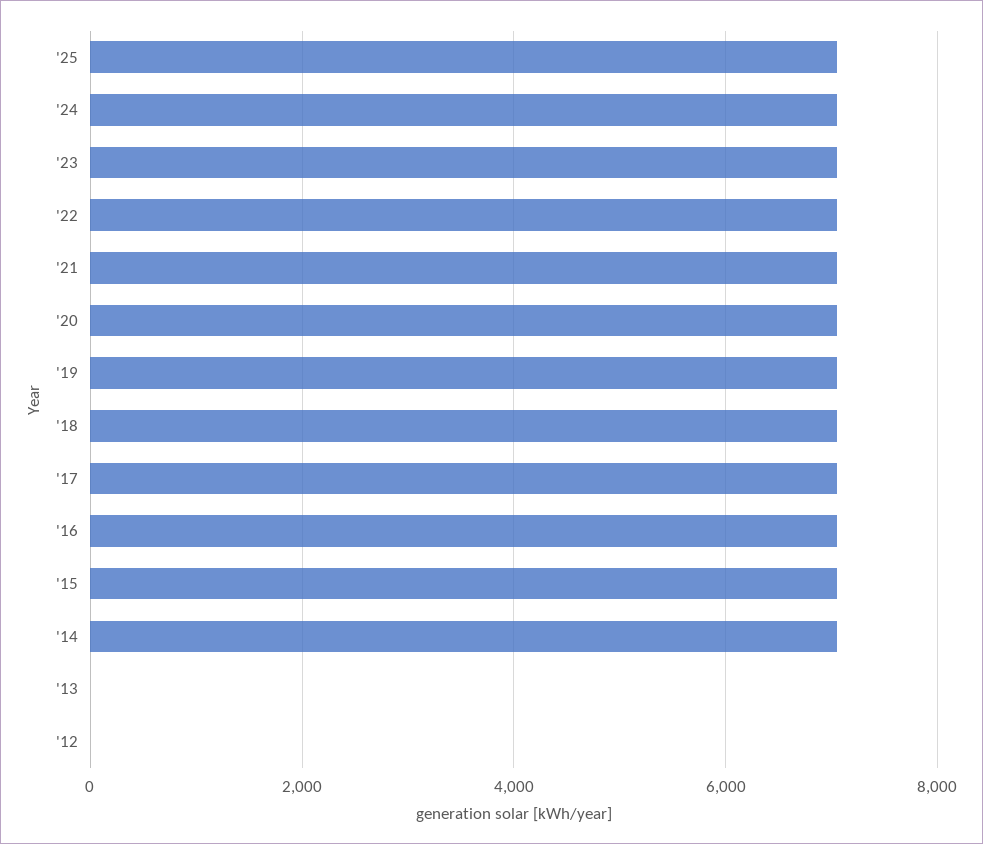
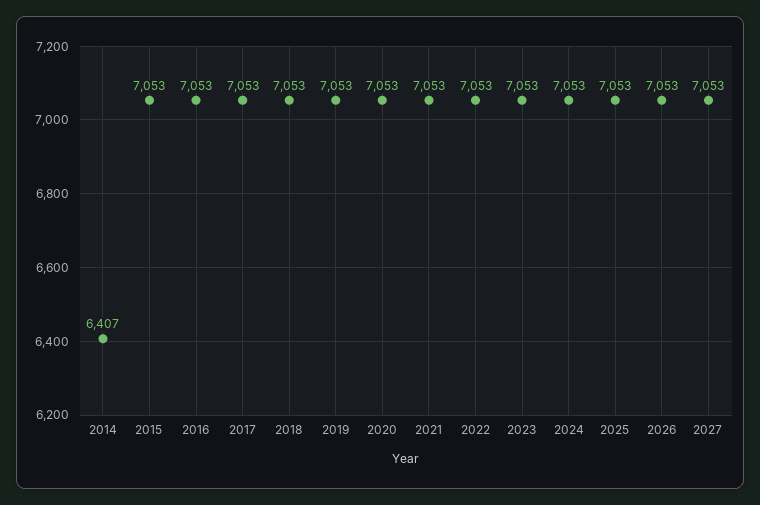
'14: 7000 -> 6407
'13: 0 -> none
'12: 0 -> none
2026: none -> 7053
2027: none -> 7053

